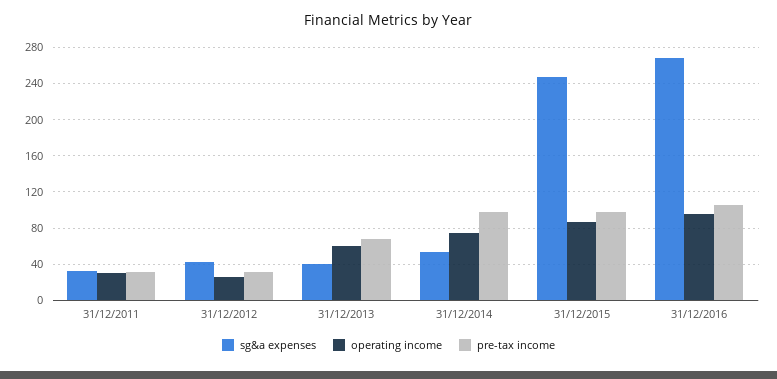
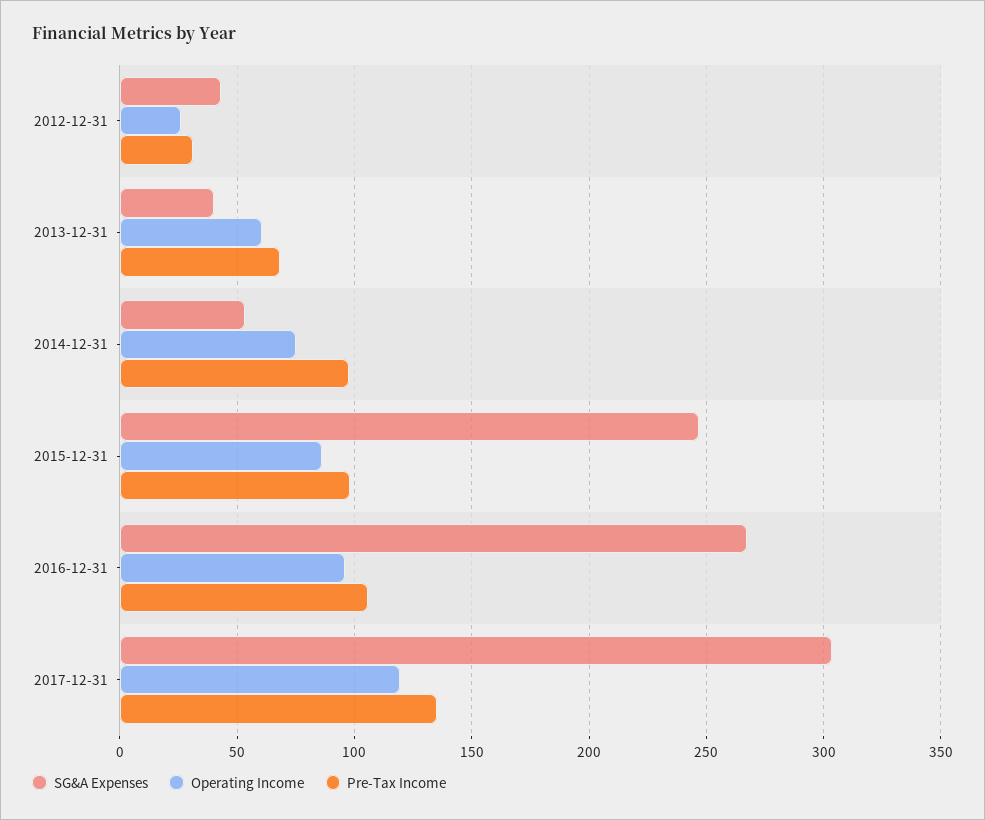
sg&a expenses, 31/12/2011: 30 -> none
operating income, 31/12/2011: 30 -> none
pre-tax income, 31/12/2011: 30 -> none
sg&a expenses, 2017-12-31: none -> 305
operating income, 2017-12-31: none -> 120
pre-tax income, 2017-12-31: none -> 135

